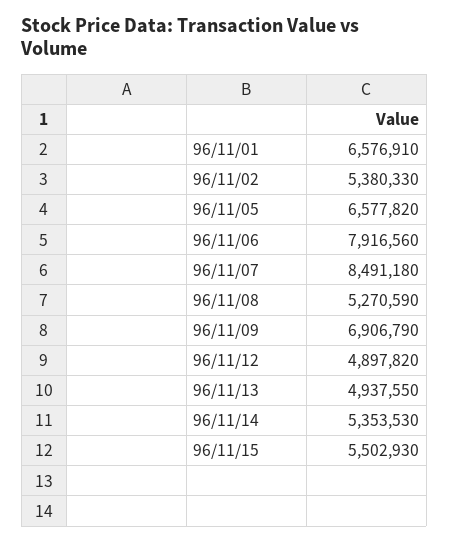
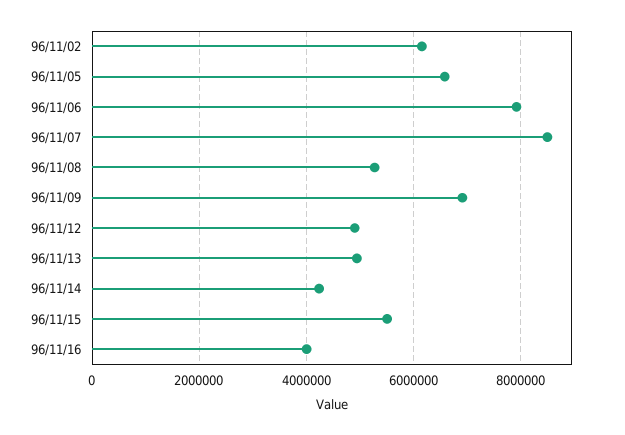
96/11/01: 6576910 -> none
96/11/02: 5380330 -> 6200000
96/11/14: 5353530 -> 4200000
96/11/16: none -> 4000000

